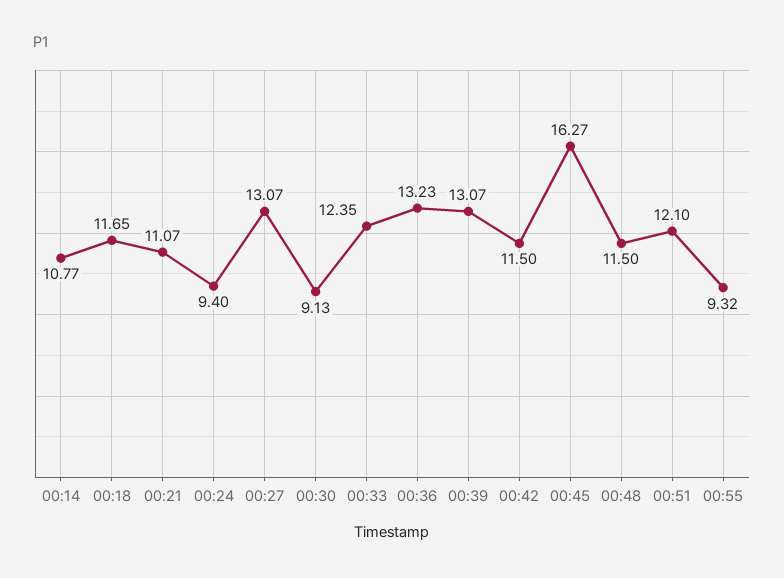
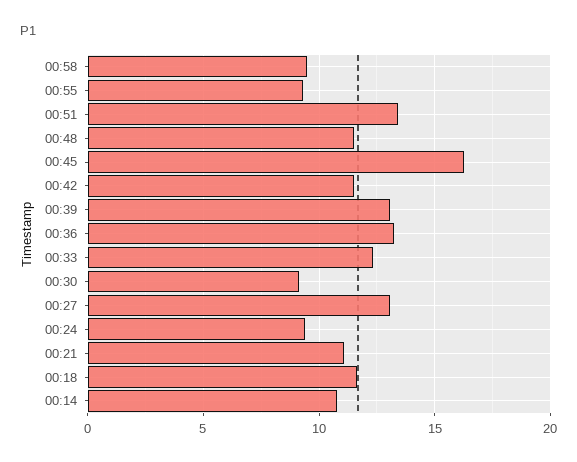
00:51: 12.1 -> 13.5
00:58: none -> 9.5

